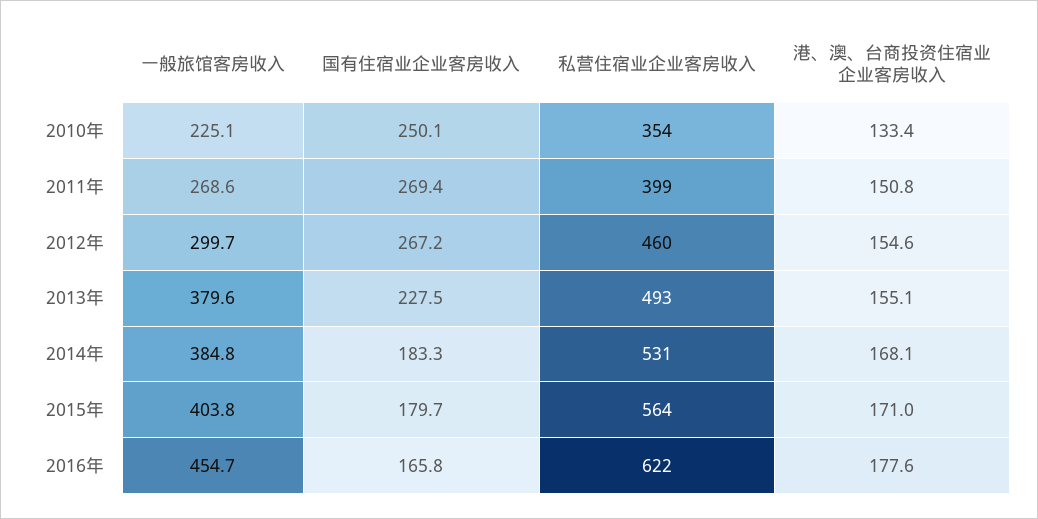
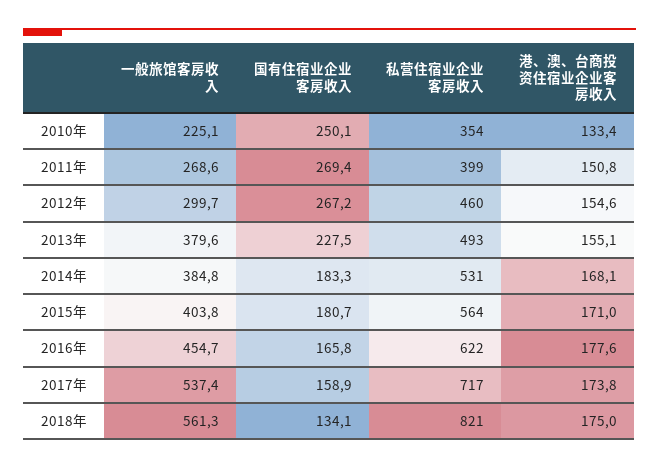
国有住宿业企业客房收入, 2015年: 179.7 -> 180.7
一般旅馆客房收入, 2017年: none -> 537.4
国有住宿业企业客房收入, 2017年: none -> 158.9
私营住宿业企业客房收入, 2017年: none -> 717
港、澳、台商投资住宿业企业客房收入, 2017年: none -> 173.8
一般旅馆客房收入, 2018年: none -> 561.3
国有住宿业企业客房收入, 2018年: none -> 134.1
私营住宿业企业客房收入, 2018年: none -> 821
港、澳、台商投资住宿业企业客房收入, 2018年: none -> 175

